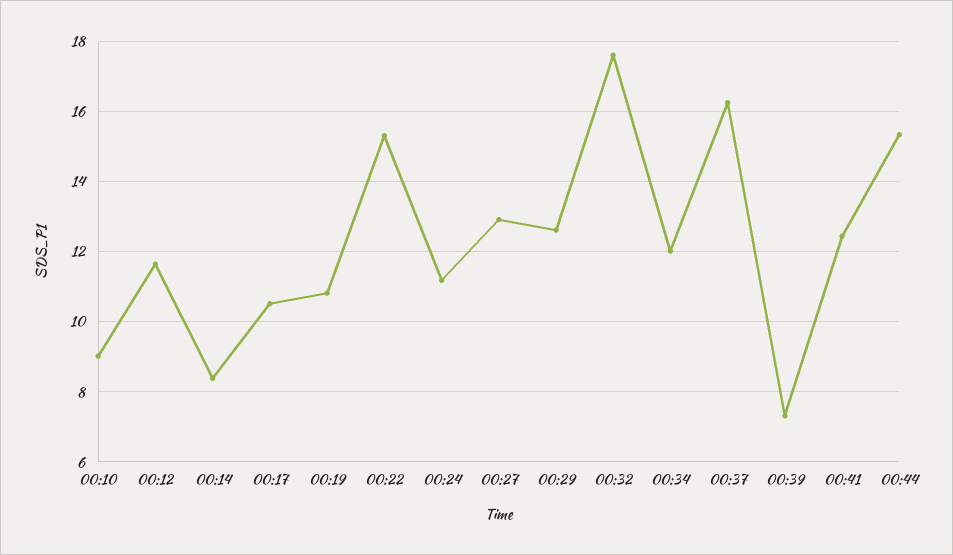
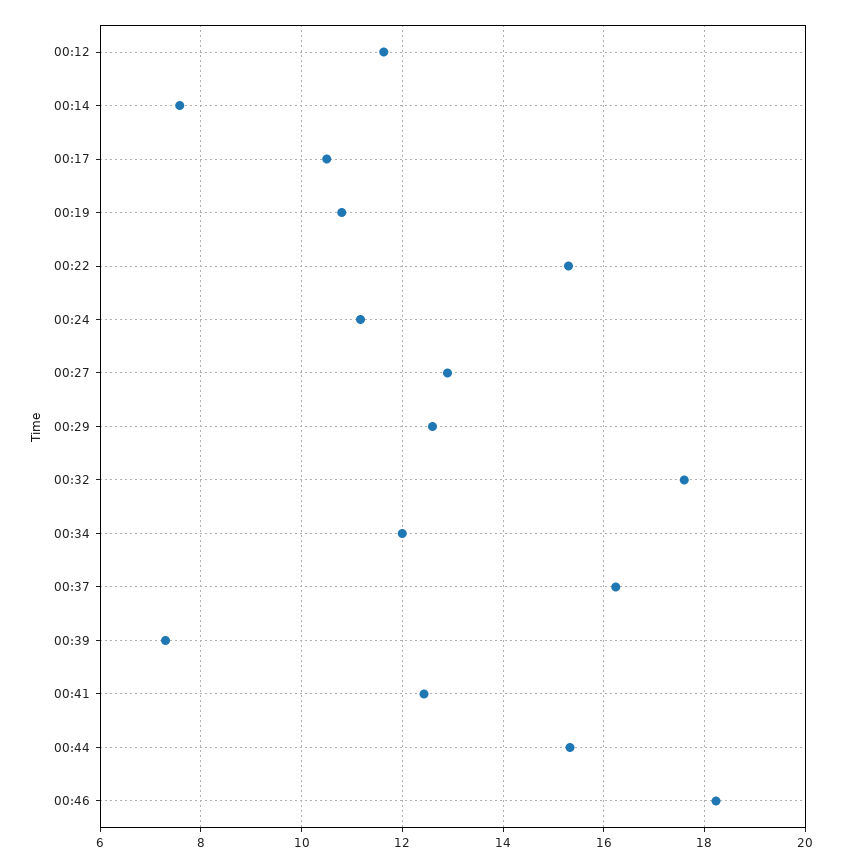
00:10: 9 -> none
00:14: 8.4 -> 7.6
00:46: none -> 18.2

